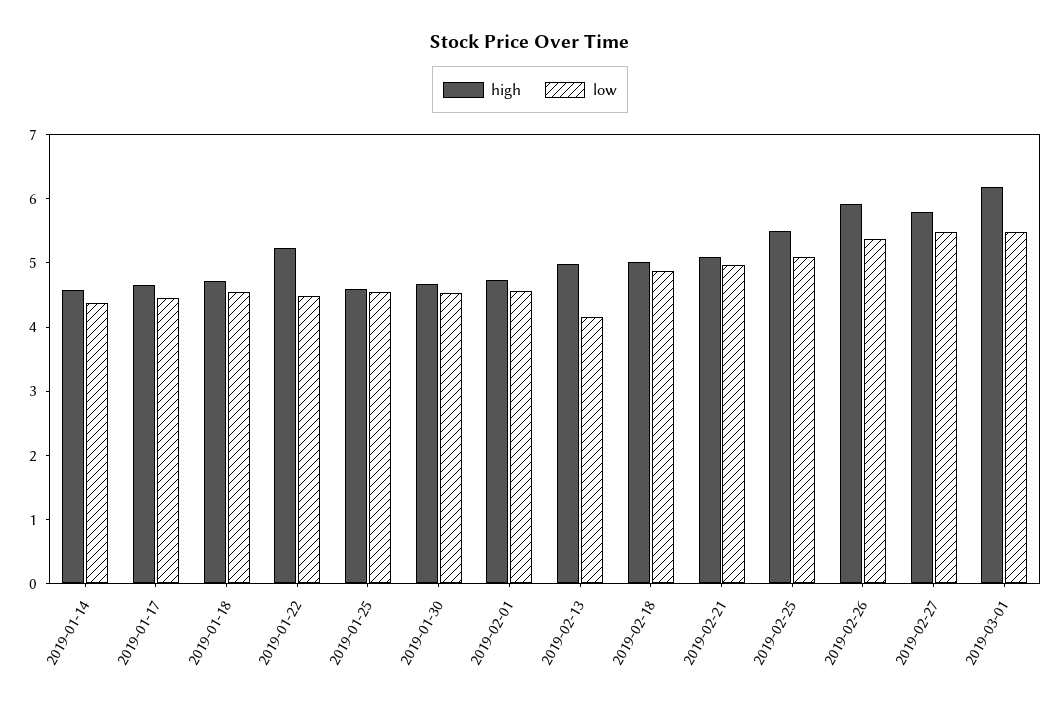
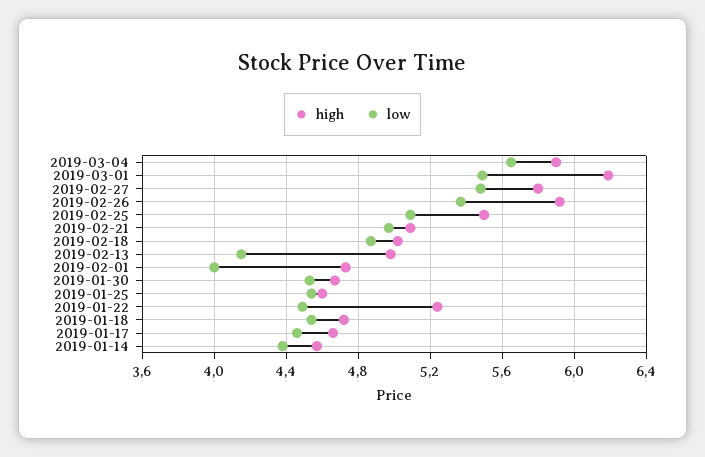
low, 2019-02-01: 4.6 -> 4
high, 2019-03-04: none -> 5.9
low, 2019-03-04: none -> 5.65

